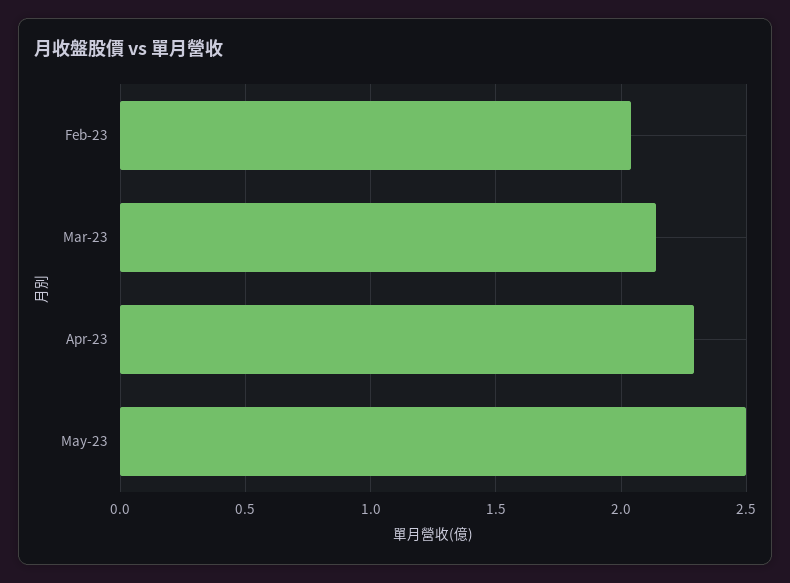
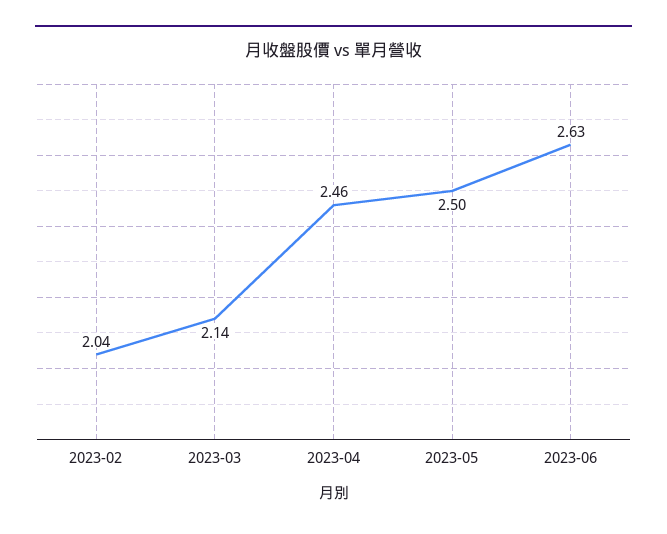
Apr-23: 2.3 -> 2.46
2023-06: none -> 2.63

